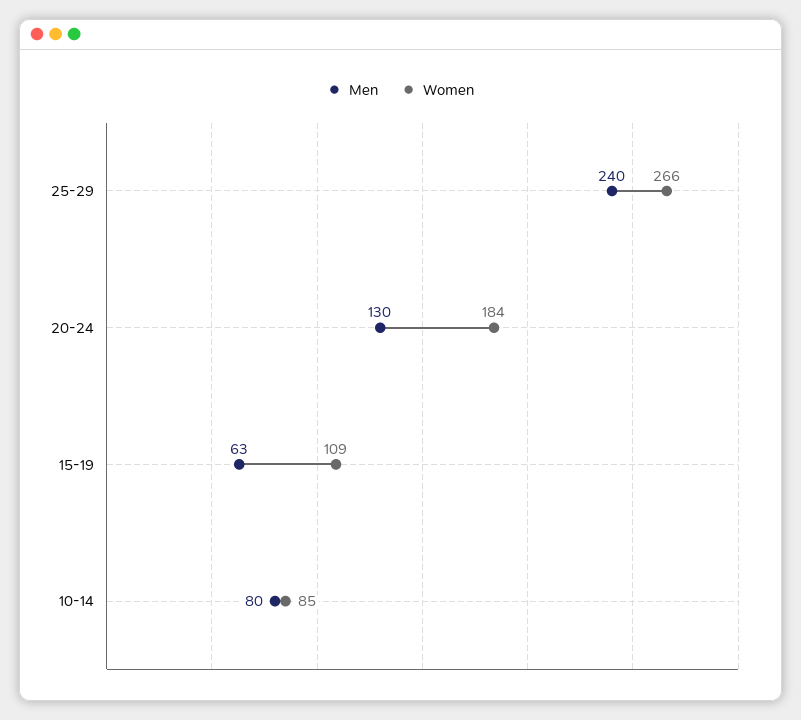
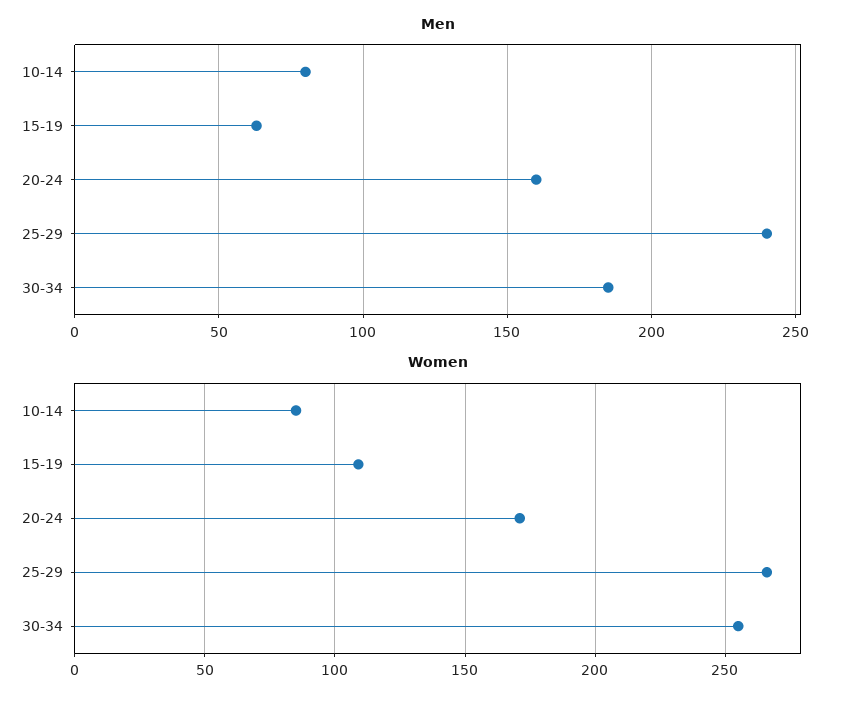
Men, 20-24: 130 -> 160
Women, 20-24: 184 -> 170
Men, 30-34: none -> 185
Women, 30-34: none -> 255

